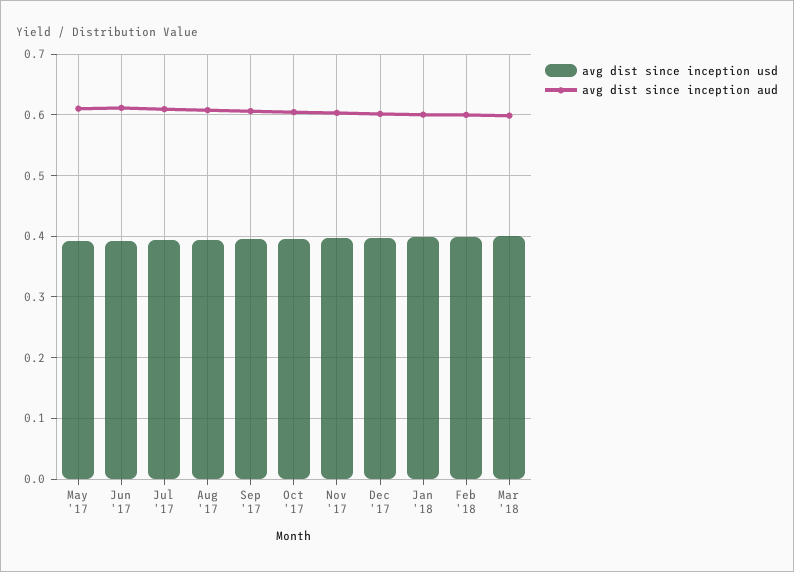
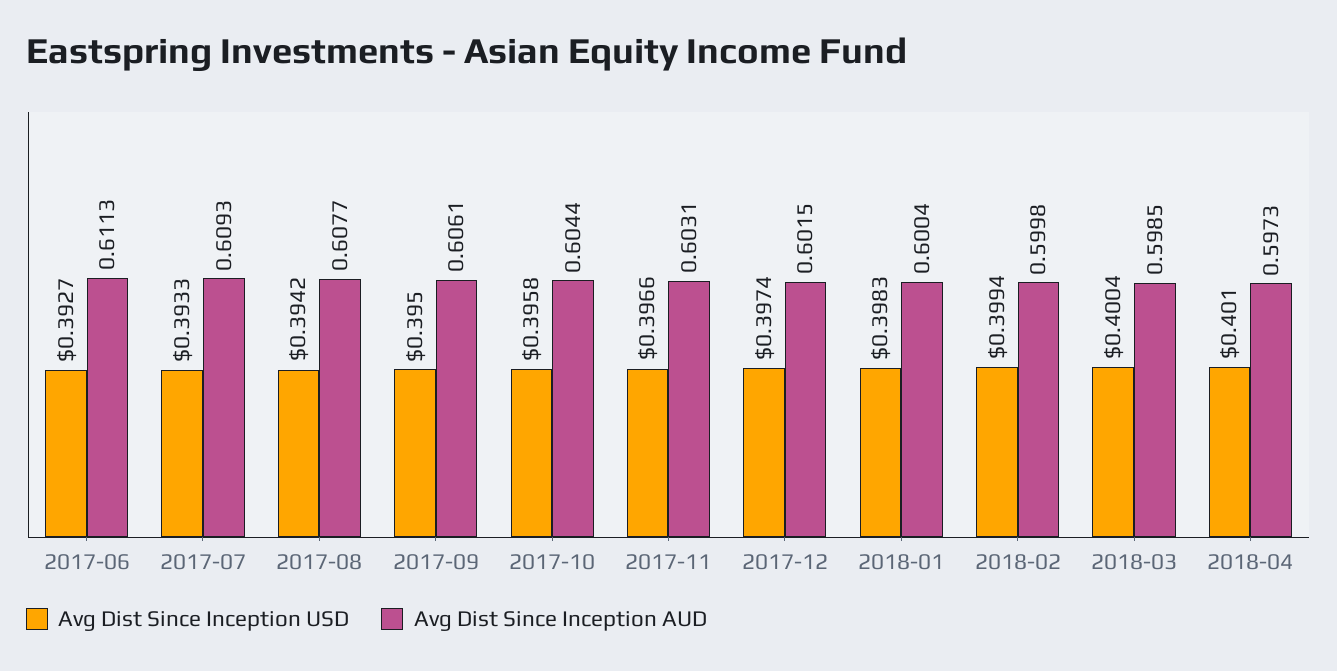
avg dist since inception usd, May '17: 0.39 -> none
avg dist since inception aud, May '17: 0.61 -> none
avg dist since inception usd, 2018-04: none -> 0.401
avg dist since inception aud, 2018-04: none -> 0.5973

